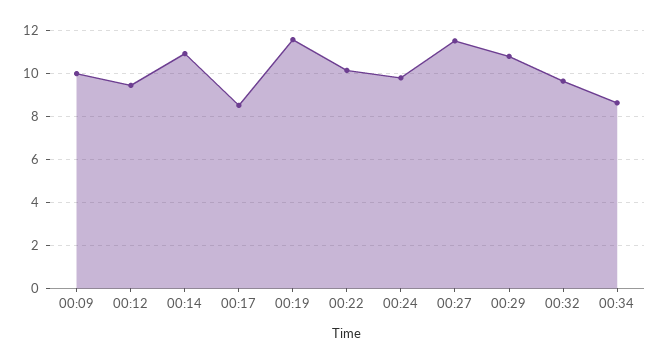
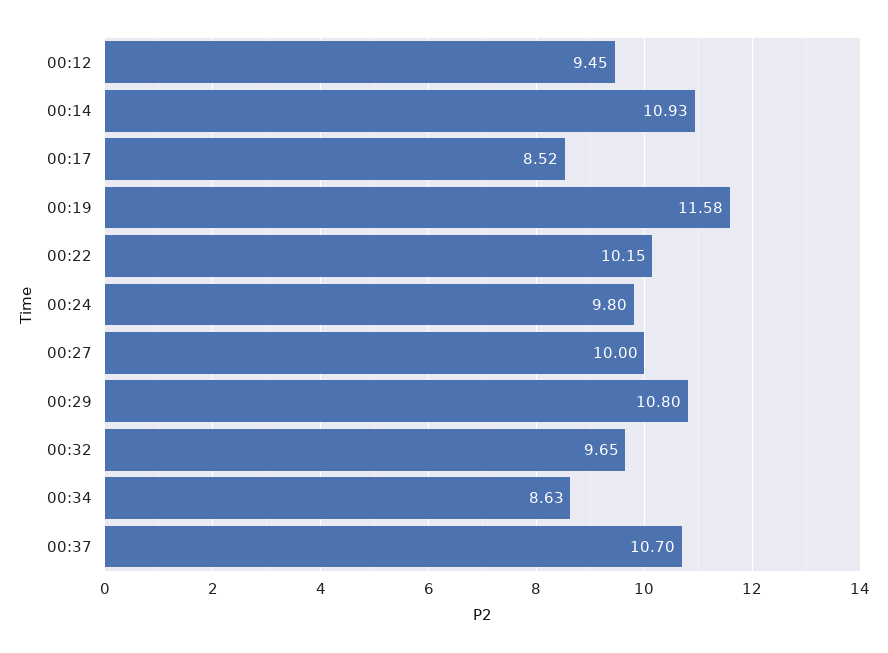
00:09: 10 -> none
00:27: 11.5 -> 10
00:37: none -> 10.7

